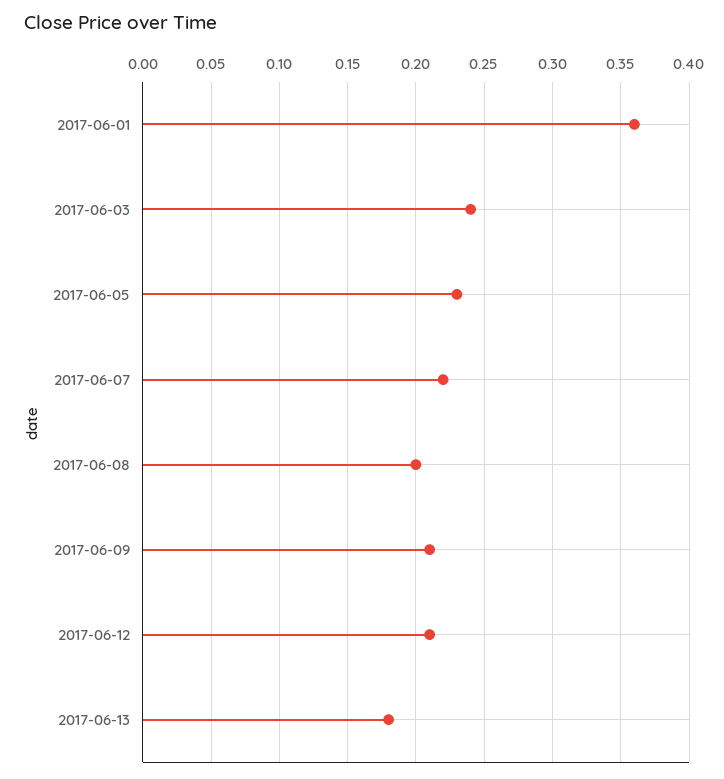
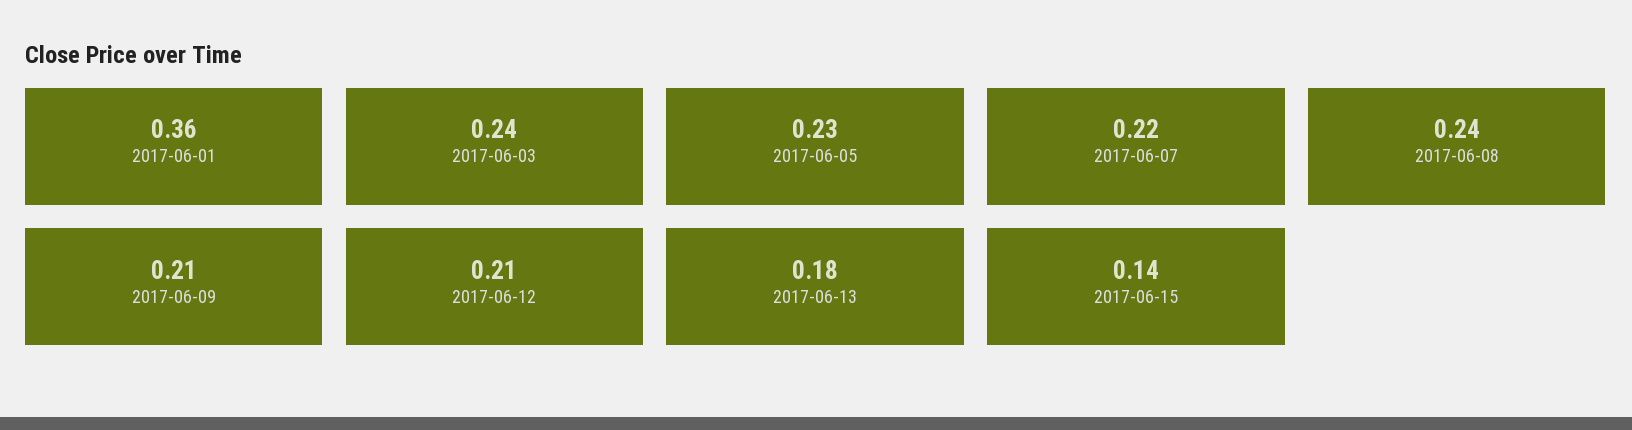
2017-06-08: 0.2 -> 0.24
2017-06-15: none -> 0.14

